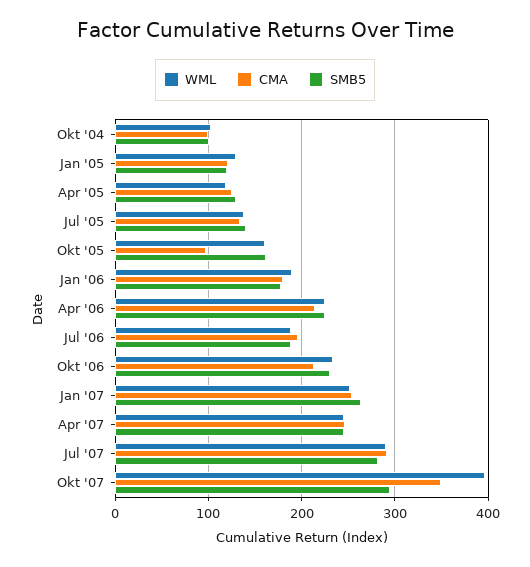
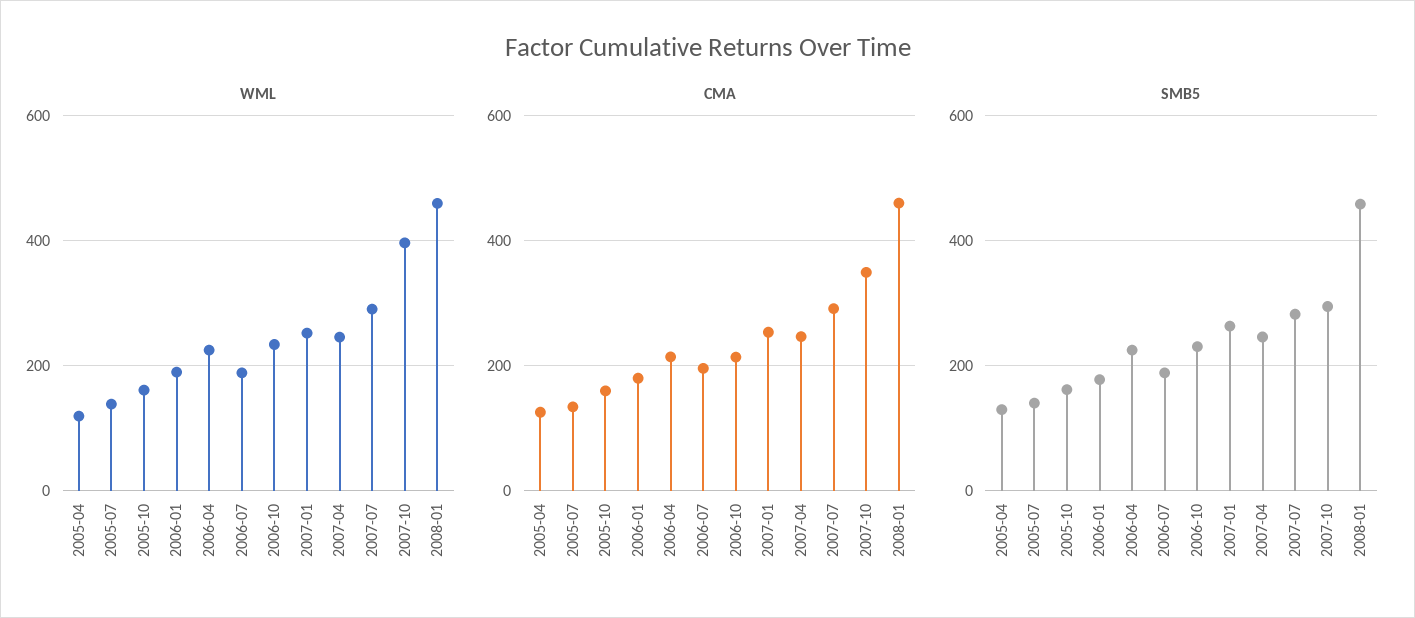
WML, Okt '04: 100 -> none
CMA, Okt '04: 100 -> none
SMB5, Okt '04: 100 -> none
WML, Jan '05: 130 -> none
CMA, Jan '05: 120 -> none
SMB5, Jan '05: 120 -> none
CMA, Okt '05: 100 -> 160
WML, 2008-01: none -> 460
CMA, 2008-01: none -> 460
SMB5, 2008-01: none -> 460

